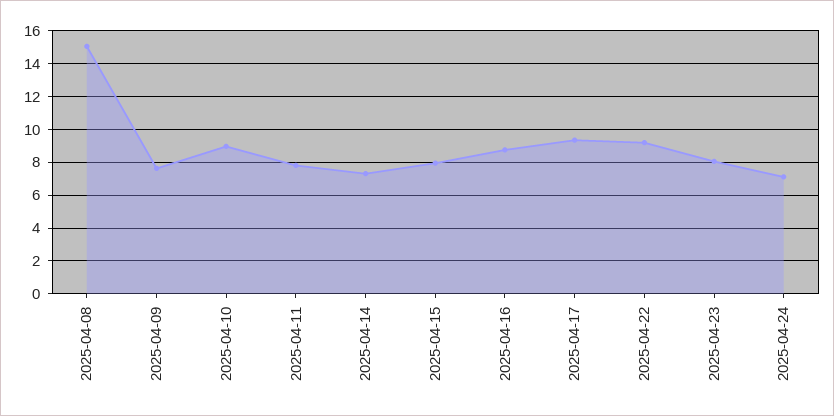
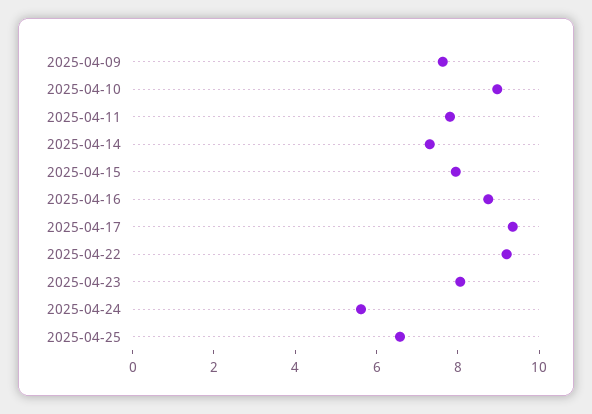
2025-04-08: 15 -> none
2025-04-24: 7 -> 5.5
2025-04-25: none -> 6.5

